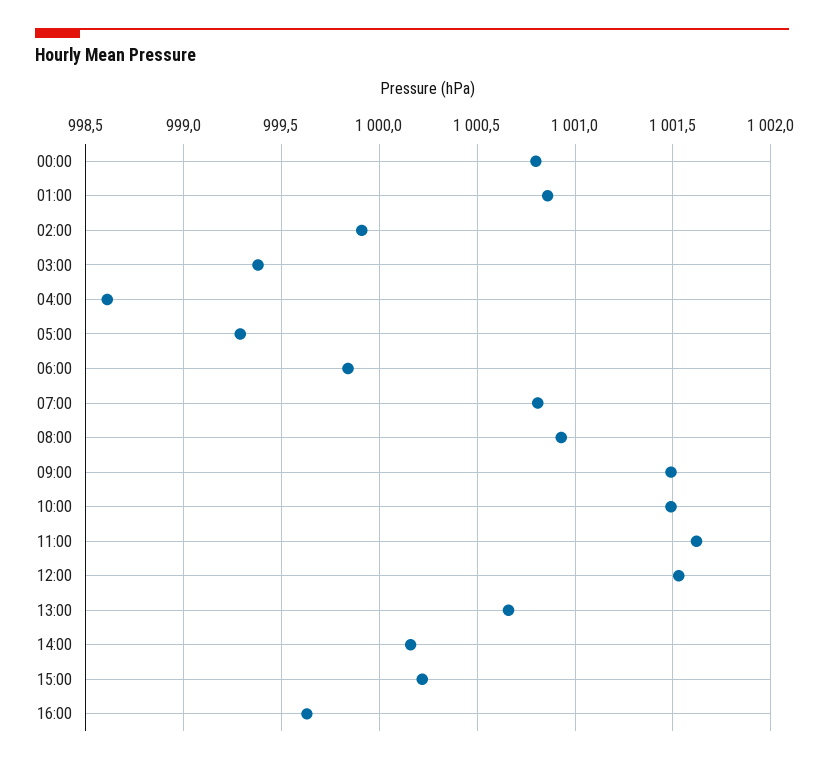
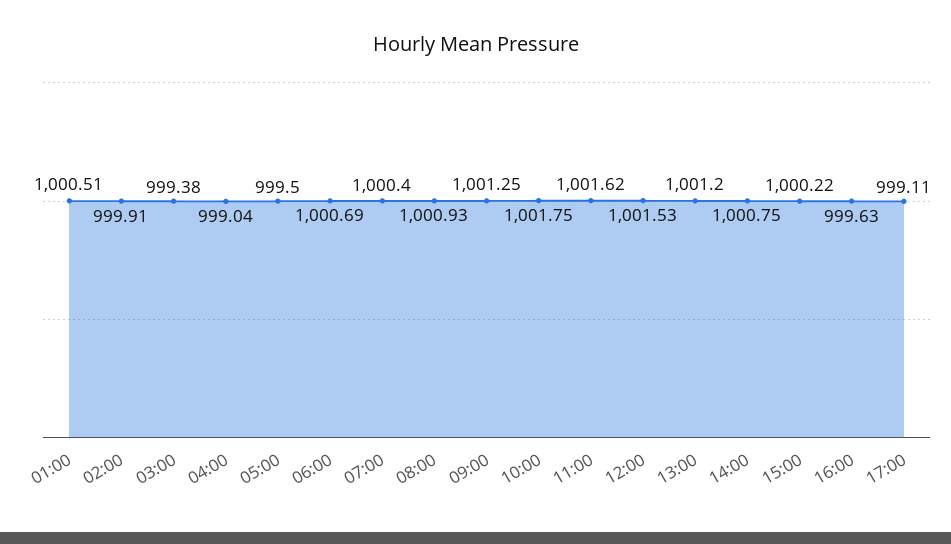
00:00: 1000.8 -> none
01:00: 1000.85 -> 1000.51
04:00: 998.6 -> 999.04
05:00: 999.3 -> 999.5
06:00: 999.85 -> 1000.69
07:00: 1000.8 -> 1000.4
09:00: 1001.5 -> 1001.25
10:00: 1001.5 -> 1001.75
13:00: 1000.65 -> 1001.2
14:00: 1000.15 -> 1000.75
17:00: none -> 999.11

